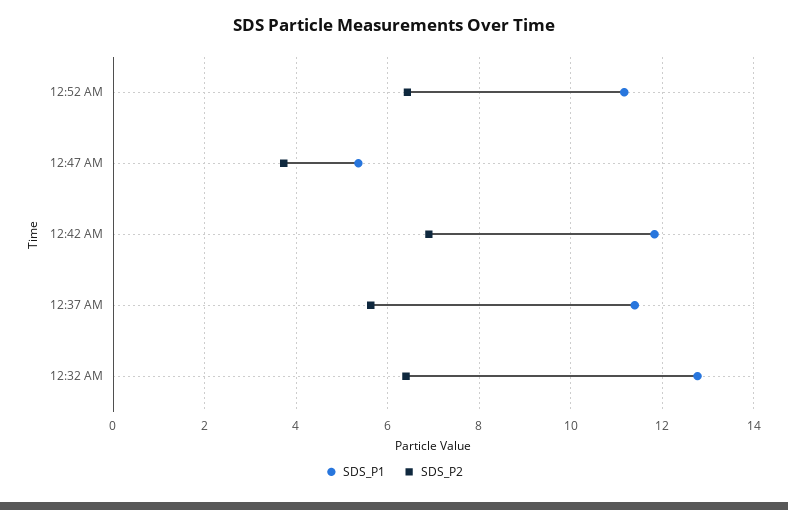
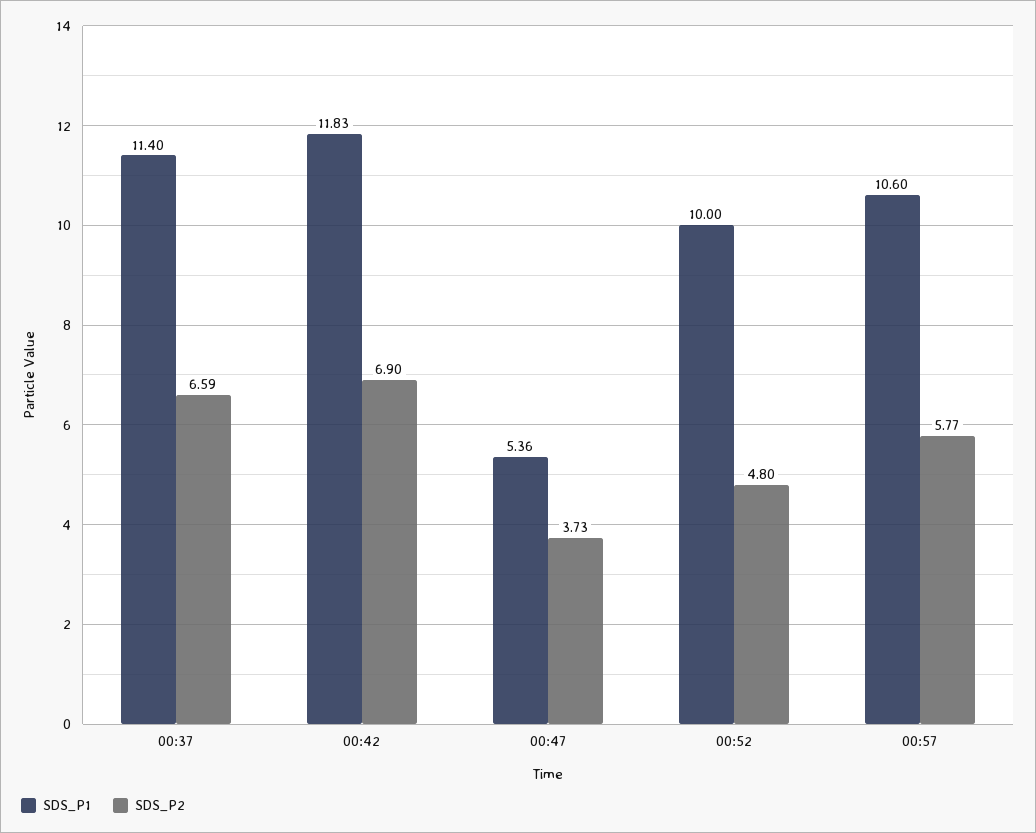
SDS_P1, 12:52 AM: 11.2 -> 10
SDS_P2, 12:52 AM: 6.4 -> 4.8
SDS_P2, 12:37 AM: 5.6 -> 6.59
SDS_P1, 12:32 AM: 12.8 -> none
SDS_P2, 12:32 AM: 6.4 -> none
SDS_P1, 00:57: none -> 10.6
SDS_P2, 00:57: none -> 5.77

